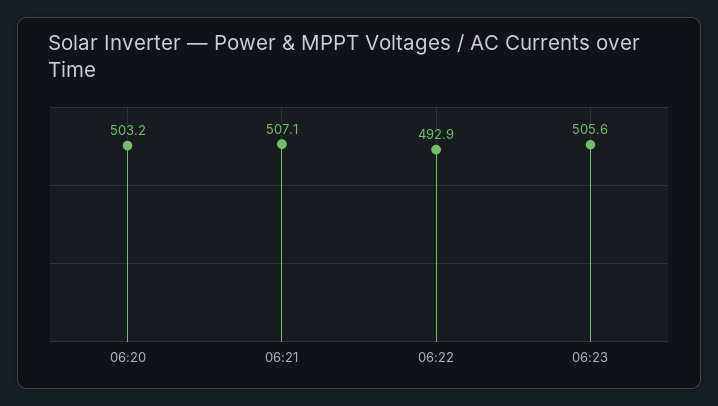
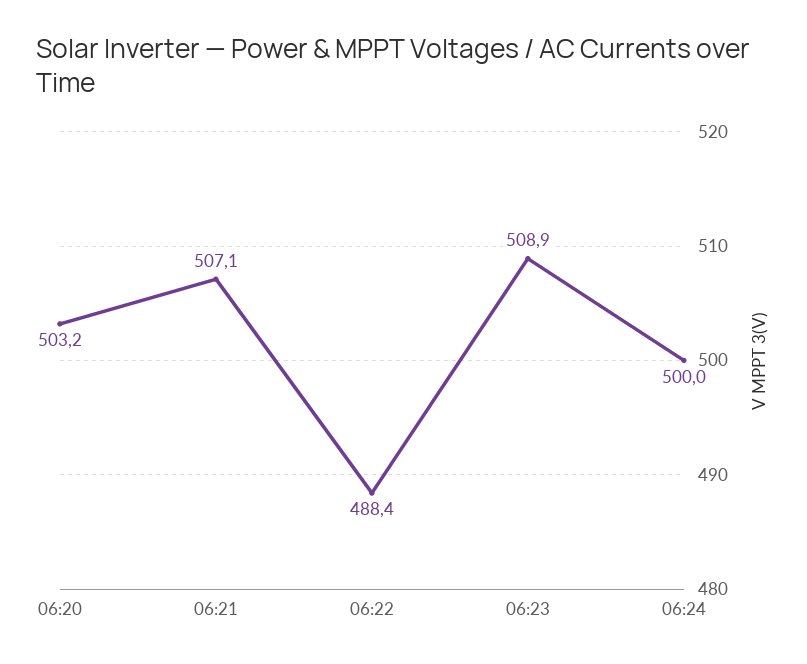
06:22: 492.9 -> 488.4
06:23: 505.6 -> 508.9
06:24: none -> 500

